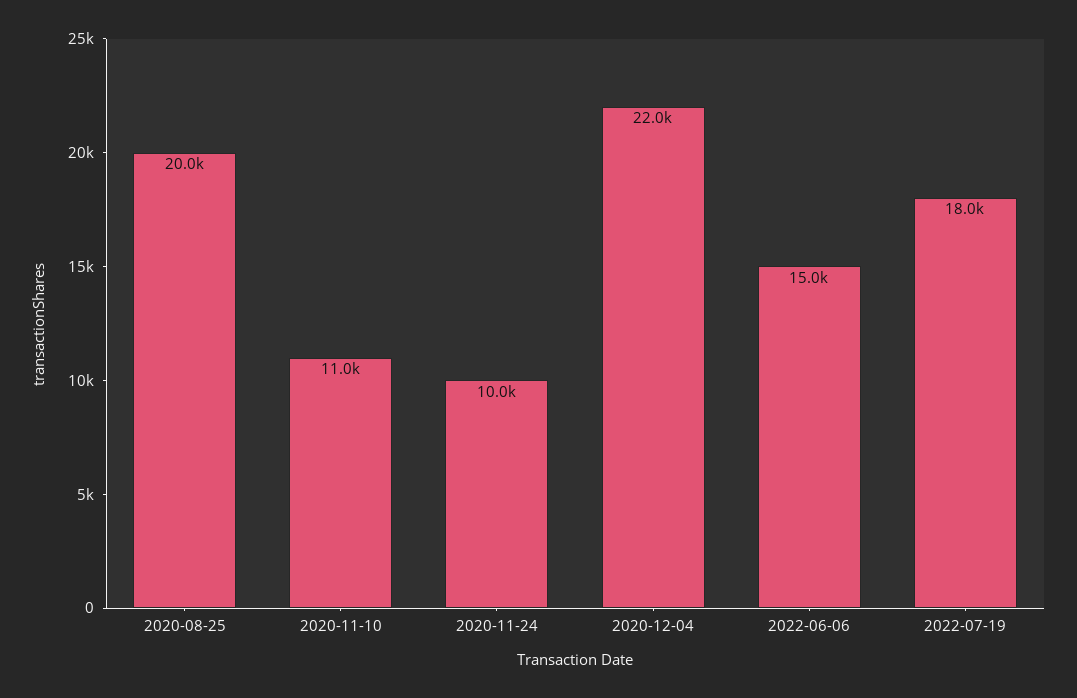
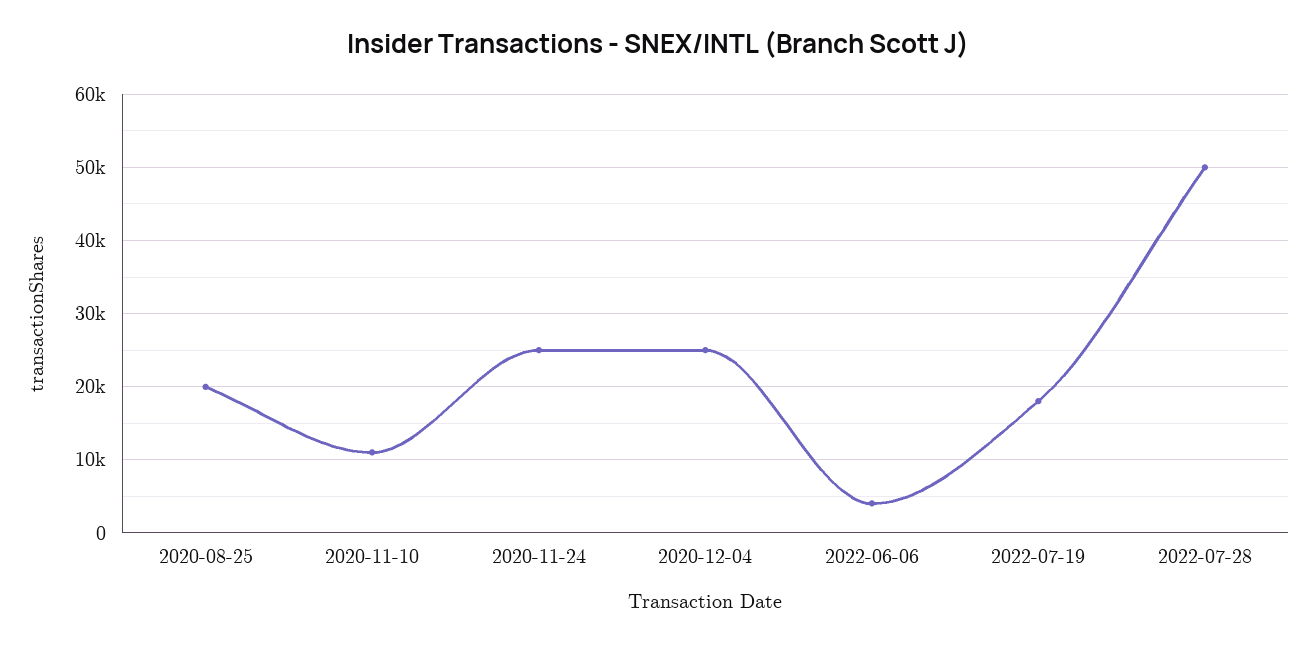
2020-11-24: 10000 -> 25000
2020-12-04: 22000 -> 25000
2022-06-06: 15000 -> 4000
2022-07-28: none -> 50000

